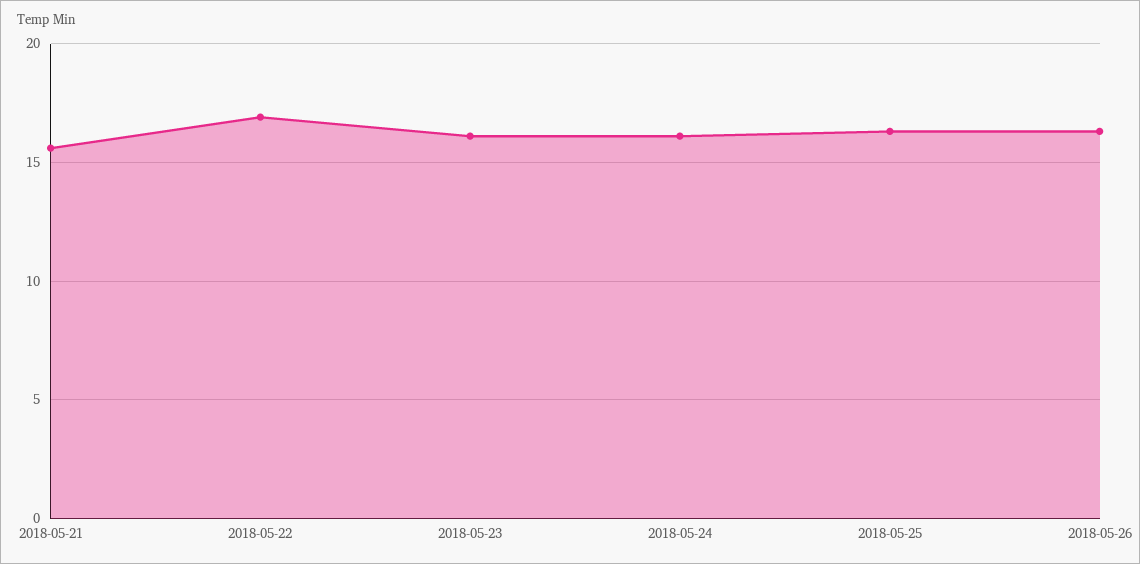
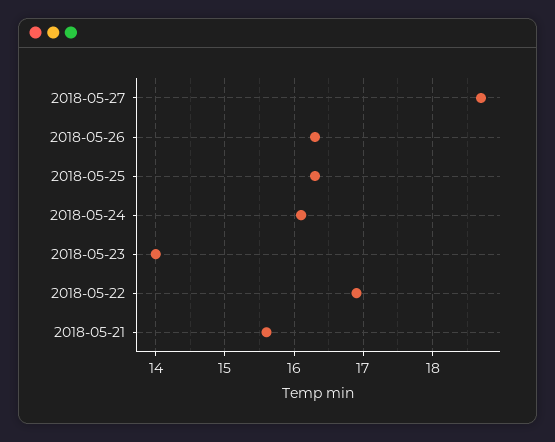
2018-05-23: 16 -> 14
2018-05-27: none -> 18.7

